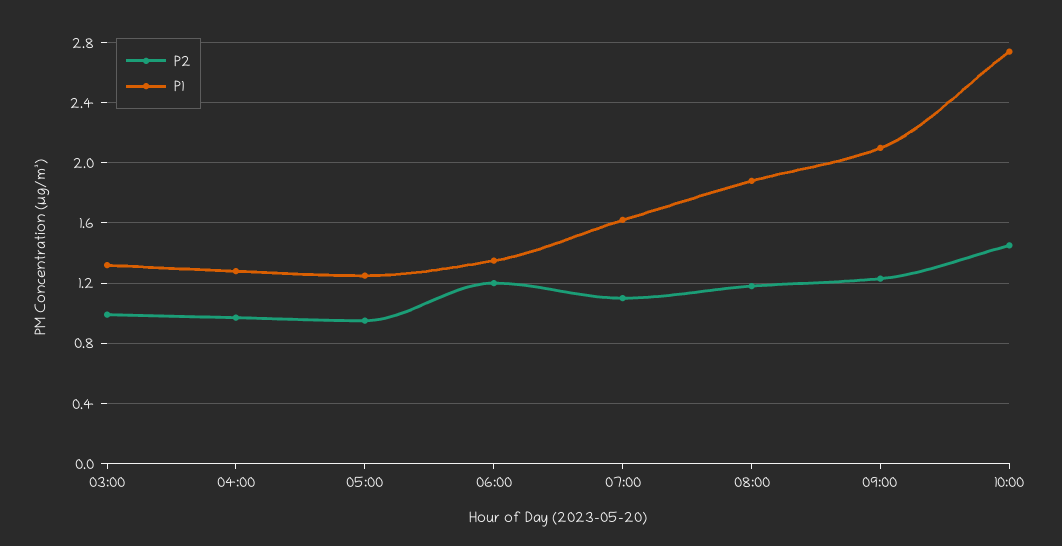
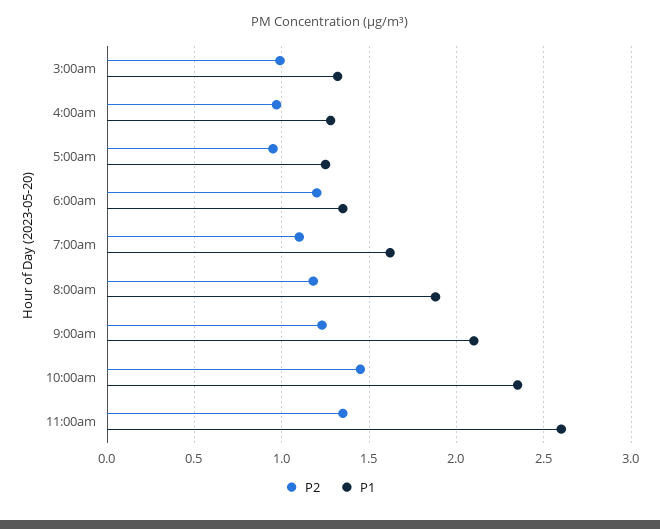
P1, 10:00: 2.75 -> 2.35
P2, 11:00am: none -> 1.35
P1, 11:00am: none -> 2.6

